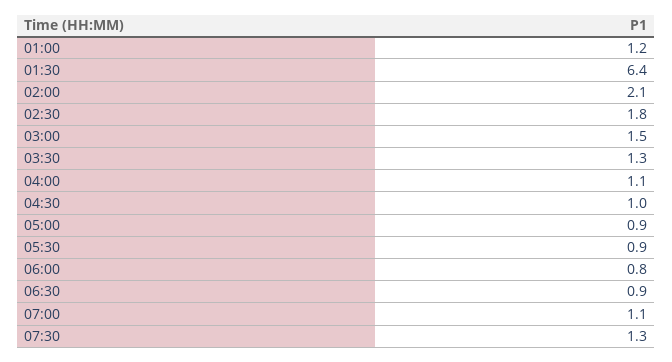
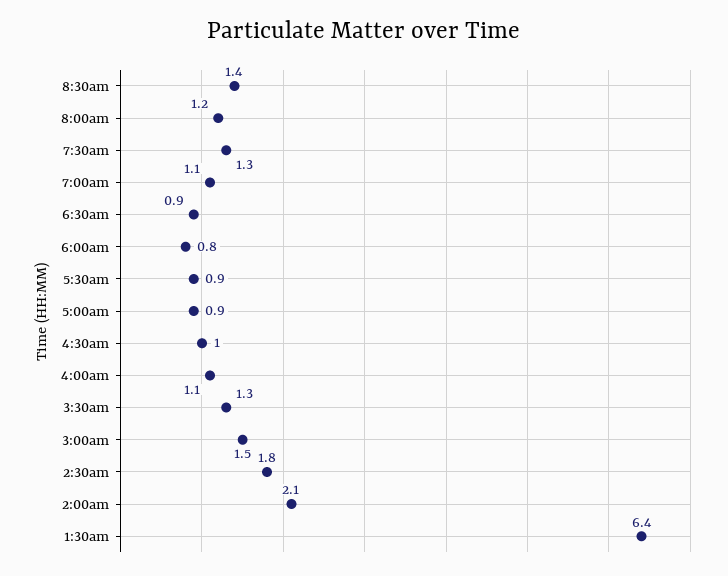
01:00: 1.2 -> none
8:30am: none -> 1.4
8:00am: none -> 1.2

